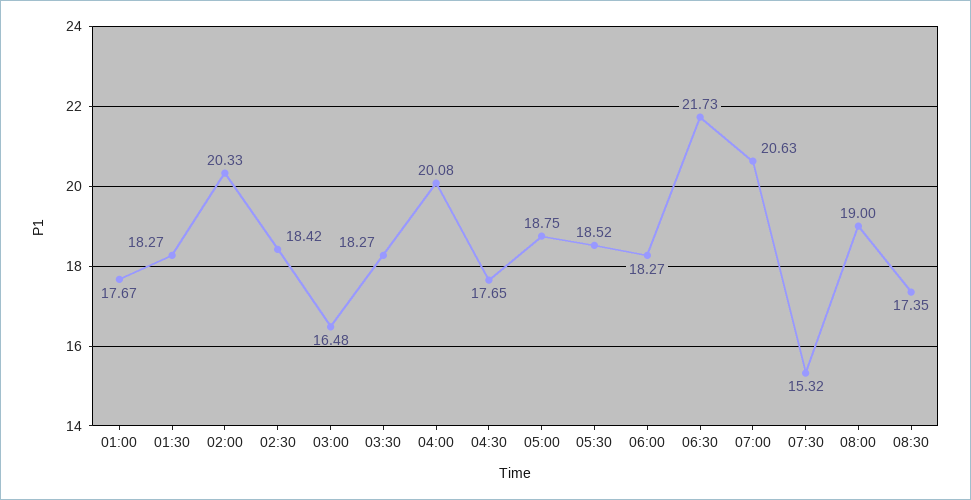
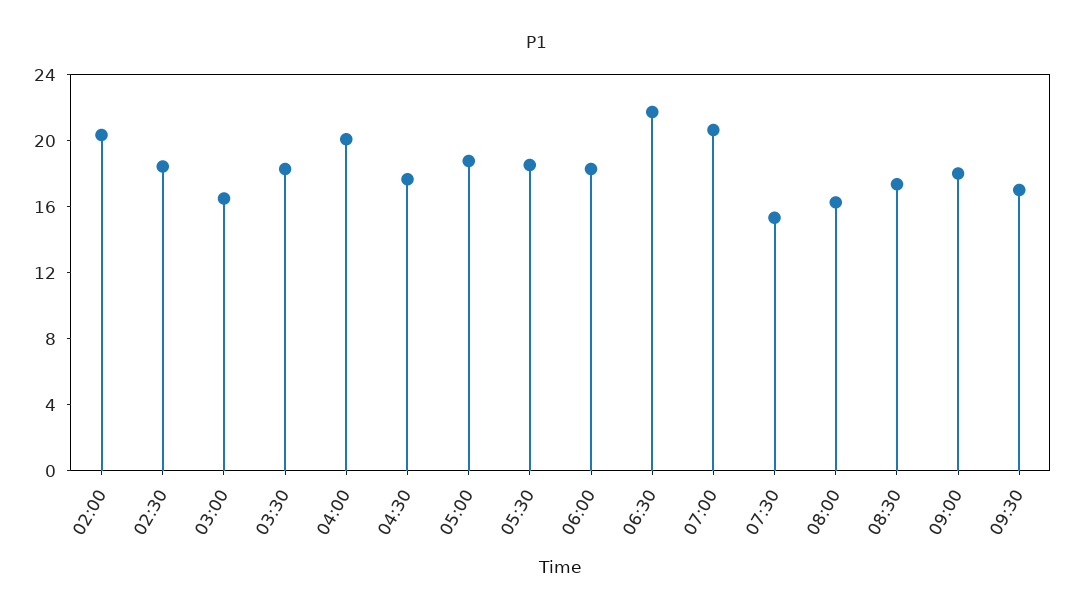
01:00: 17.67 -> none
01:30: 18.27 -> none
08:00: 19 -> 16
09:00: none -> 18
09:30: none -> 17

